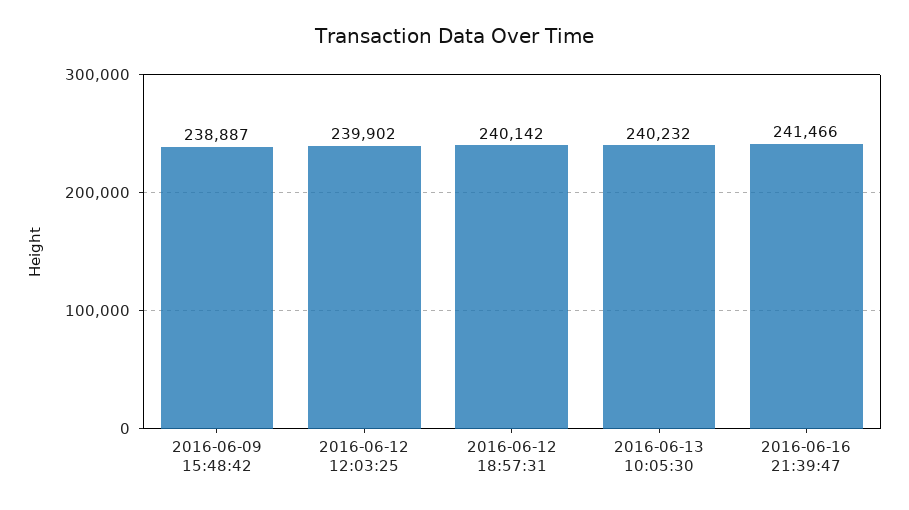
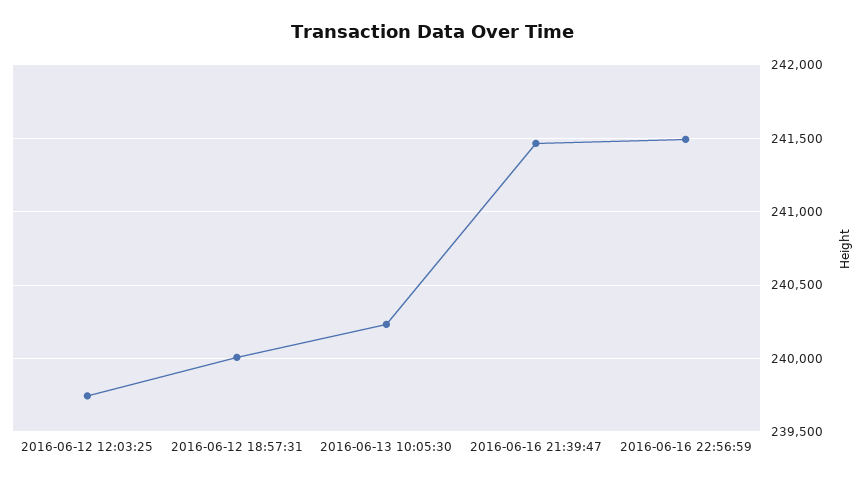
2016-06-09 15:48:42: 238887 -> none
2016-06-12 12:03:25: 239902 -> 239750
2016-06-12 18:57:31: 240142 -> 240000
2016-06-16 22:56:59: none -> 241500

